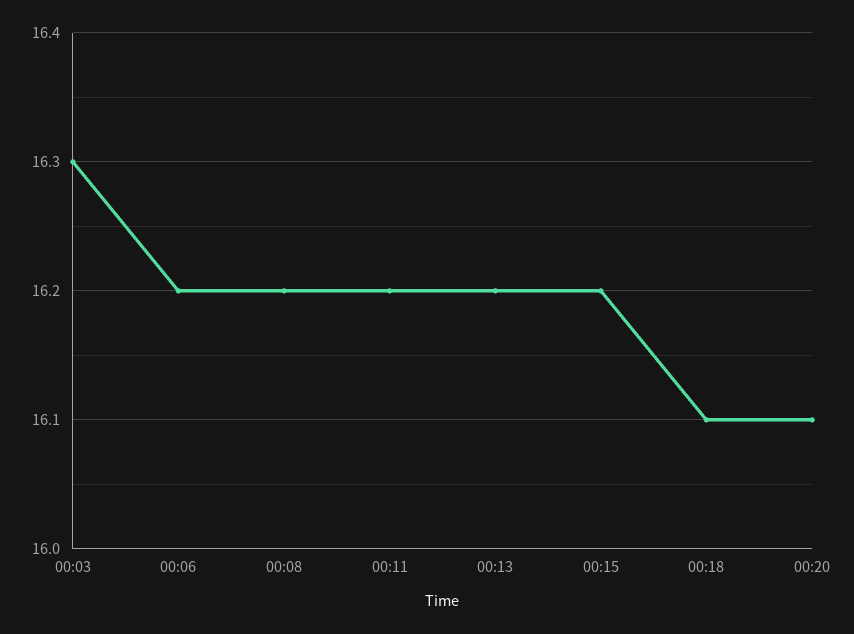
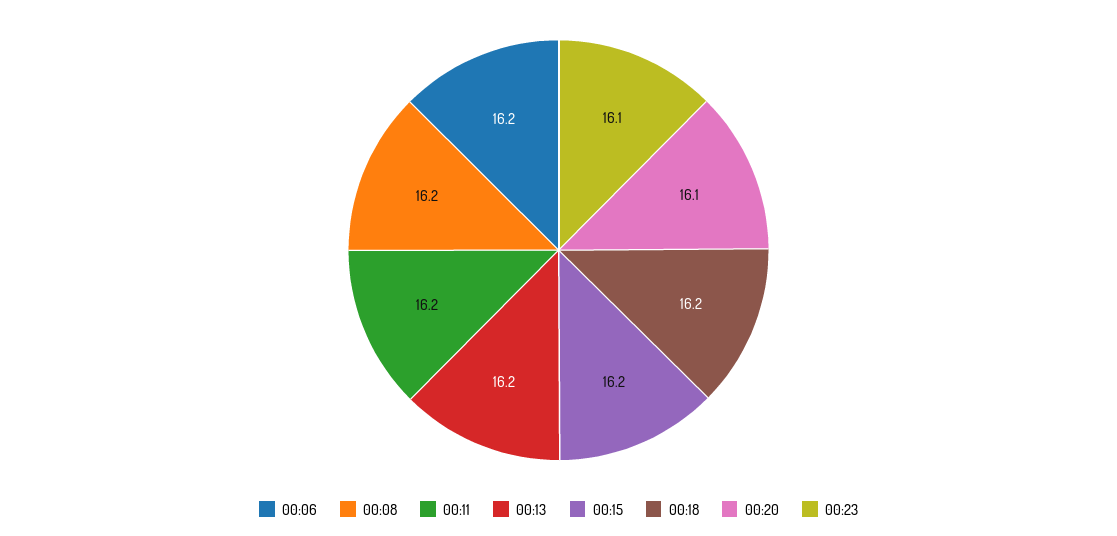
00:03: 16.3 -> none
00:18: 16.1 -> 16.2
00:23: none -> 16.1

